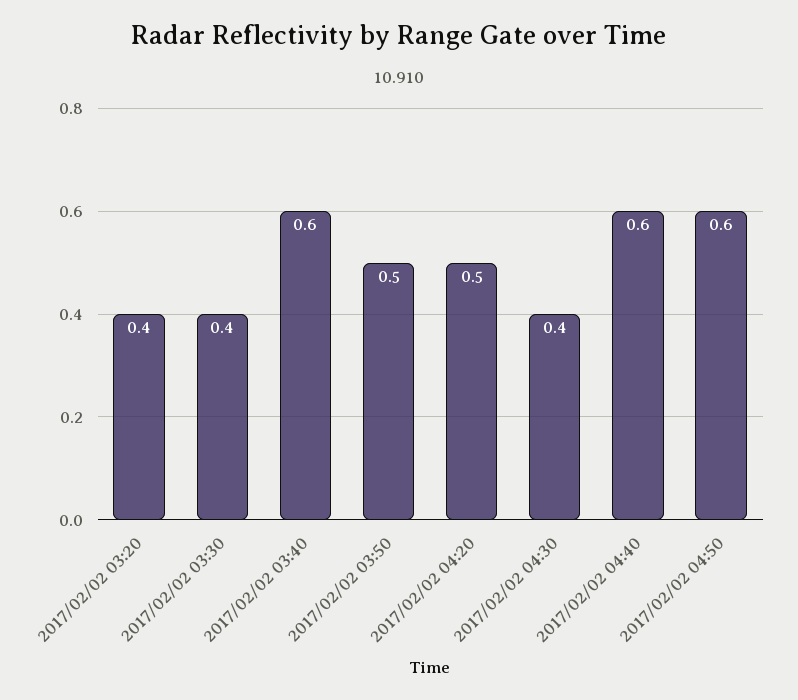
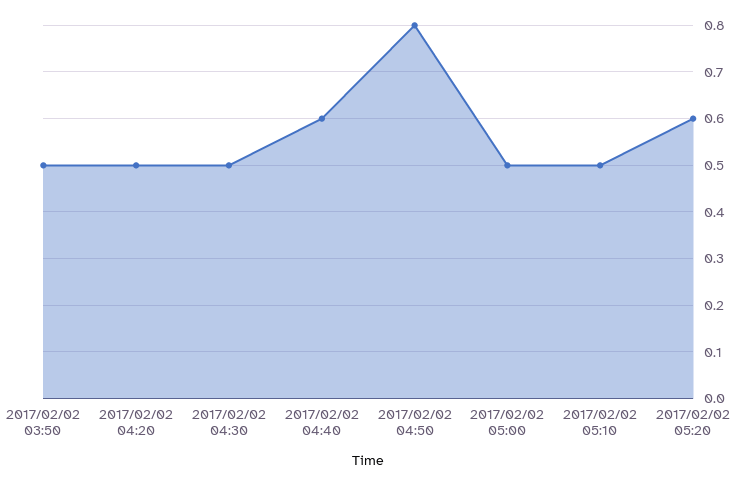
2017/02/02 03:20: 0.4 -> none
2017/02/02 03:30: 0.4 -> none
2017/02/02 03:40: 0.6 -> none
2017/02/02 04:30: 0.4 -> 0.5
2017/02/02 04:50: 0.6 -> 0.8
2017/02/02 05:00: none -> 0.5
2017/02/02 05:10: none -> 0.5
2017/02/02 05:20: none -> 0.6

